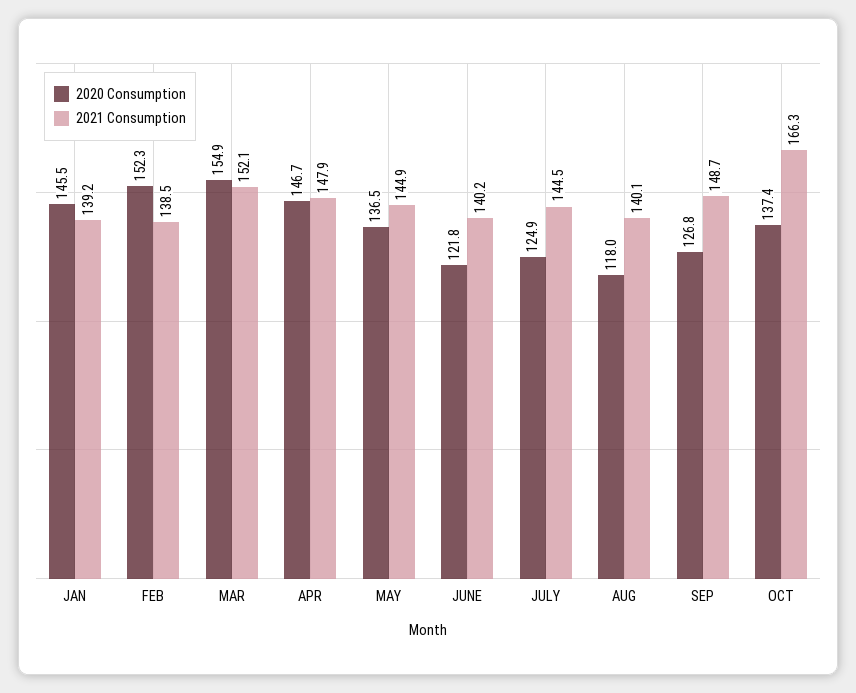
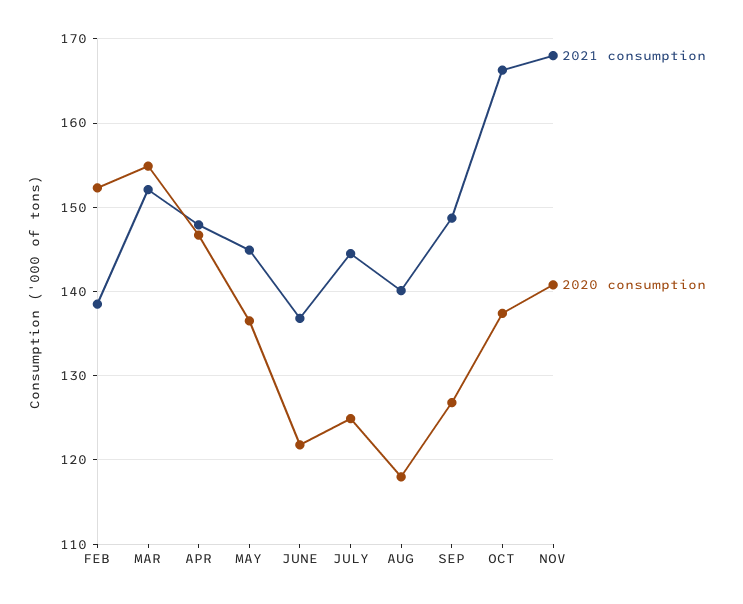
2020 Consumption, JAN: 145.5 -> none
2021 Consumption, JAN: 139.2 -> none
2021 Consumption, JUNE: 140.2 -> 137
2021 Consumption, NOV: none -> 168
2020 Consumption, NOV: none -> 141

